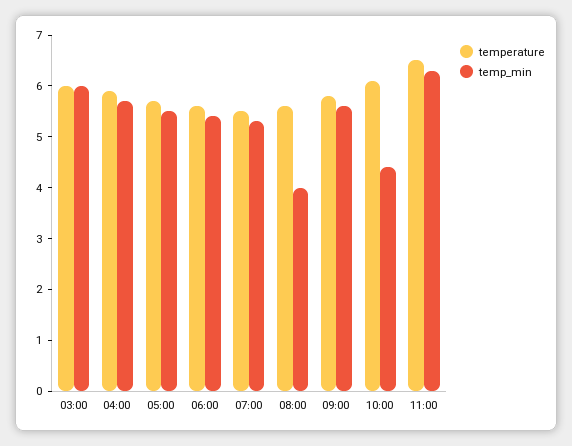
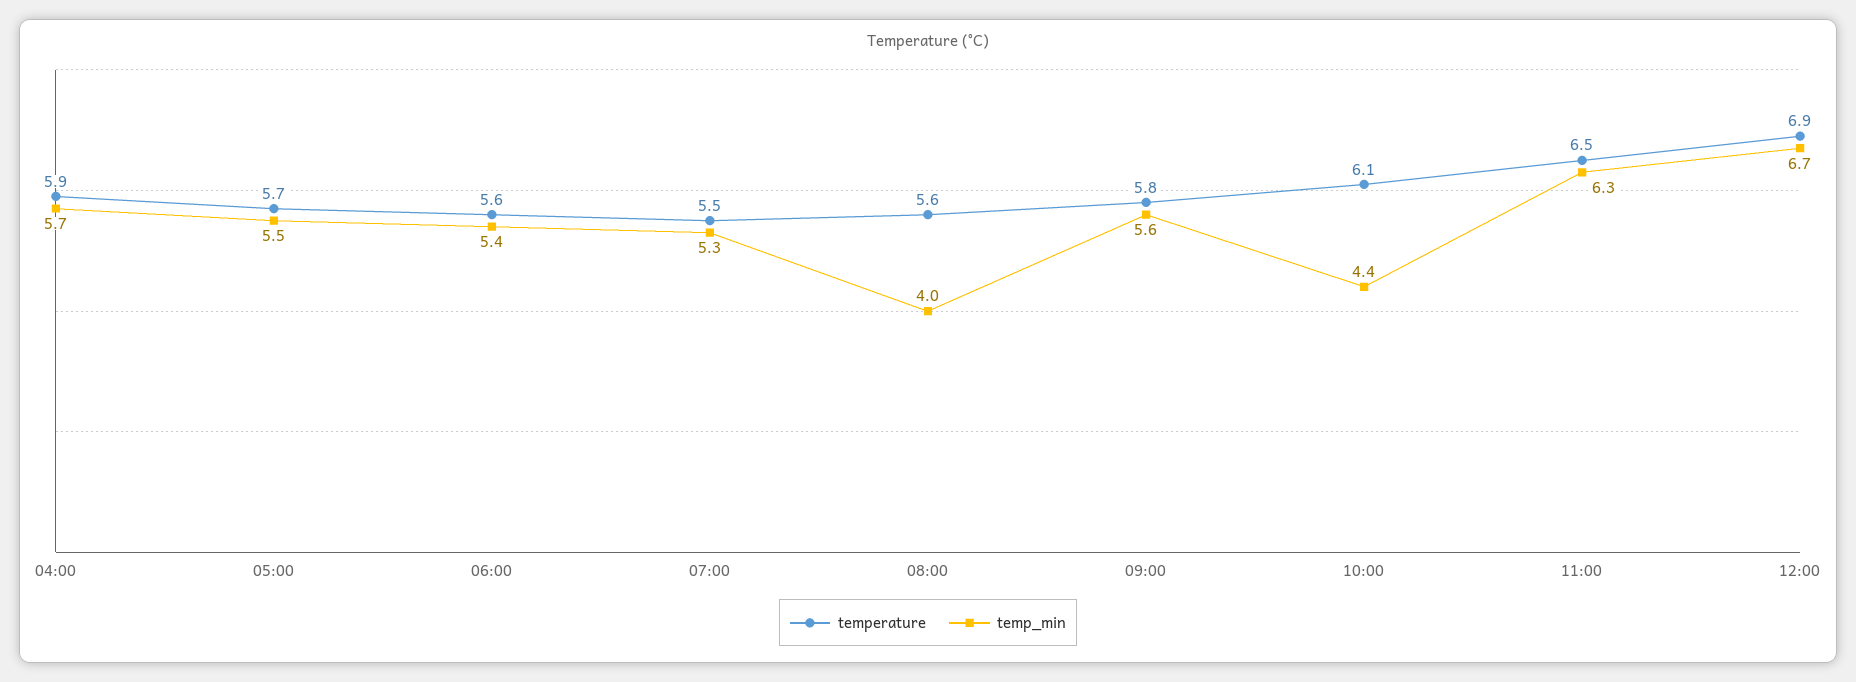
temperature, 03:00: 6 -> none
temp_min, 03:00: 6 -> none
temperature, 12:00: none -> 6.9
temp_min, 12:00: none -> 6.7

